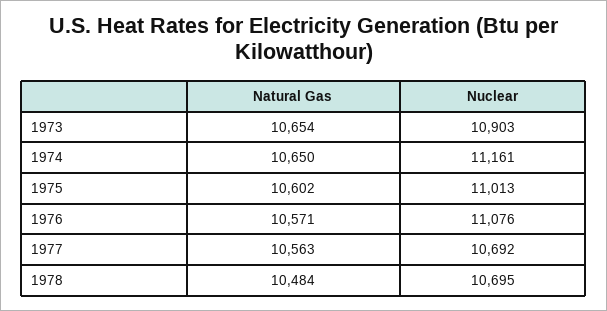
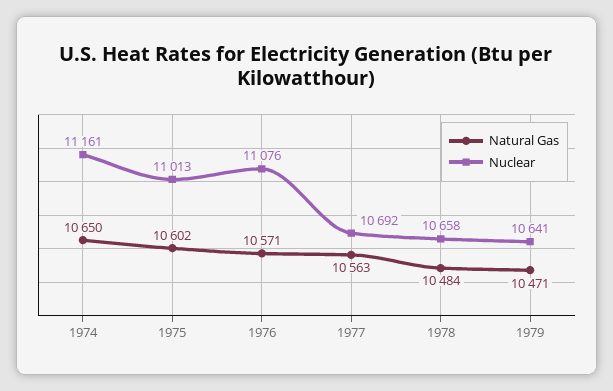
Natural Gas, 1973: 10654 -> none
Nuclear, 1973: 10903 -> none
Nuclear, 1978: 10695 -> 10658
Natural Gas, 1979: none -> 10471
Nuclear, 1979: none -> 10641

